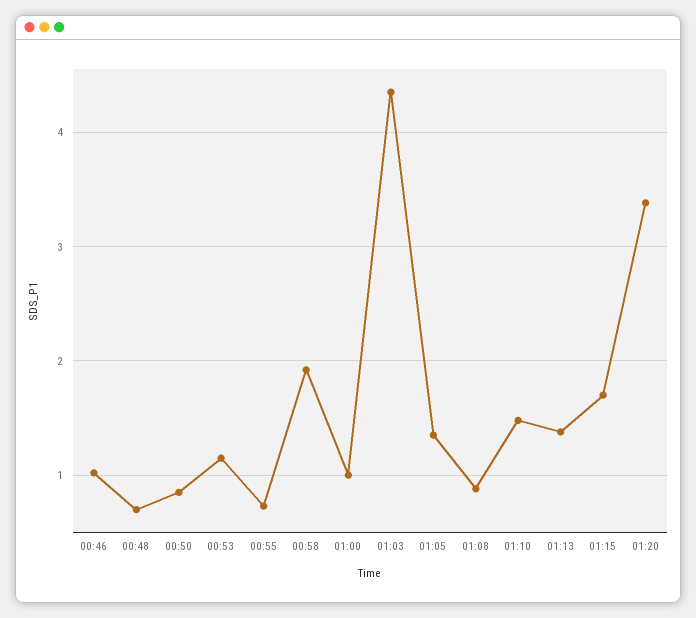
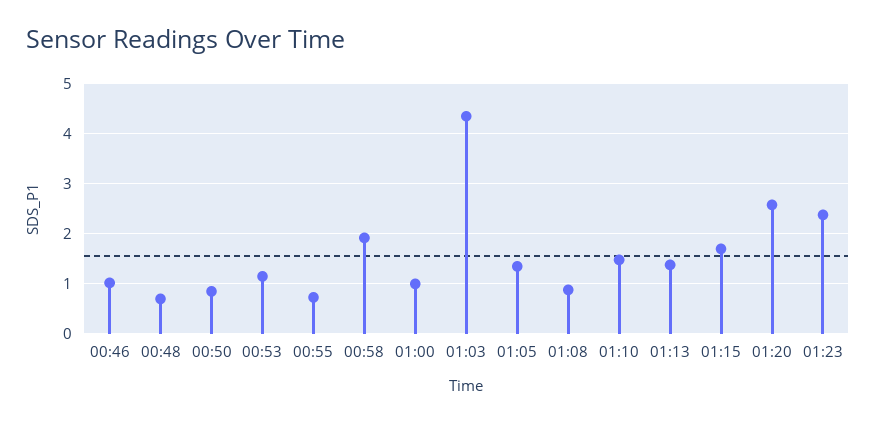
01:20: 3.4 -> 2.6
01:23: none -> 2.4

